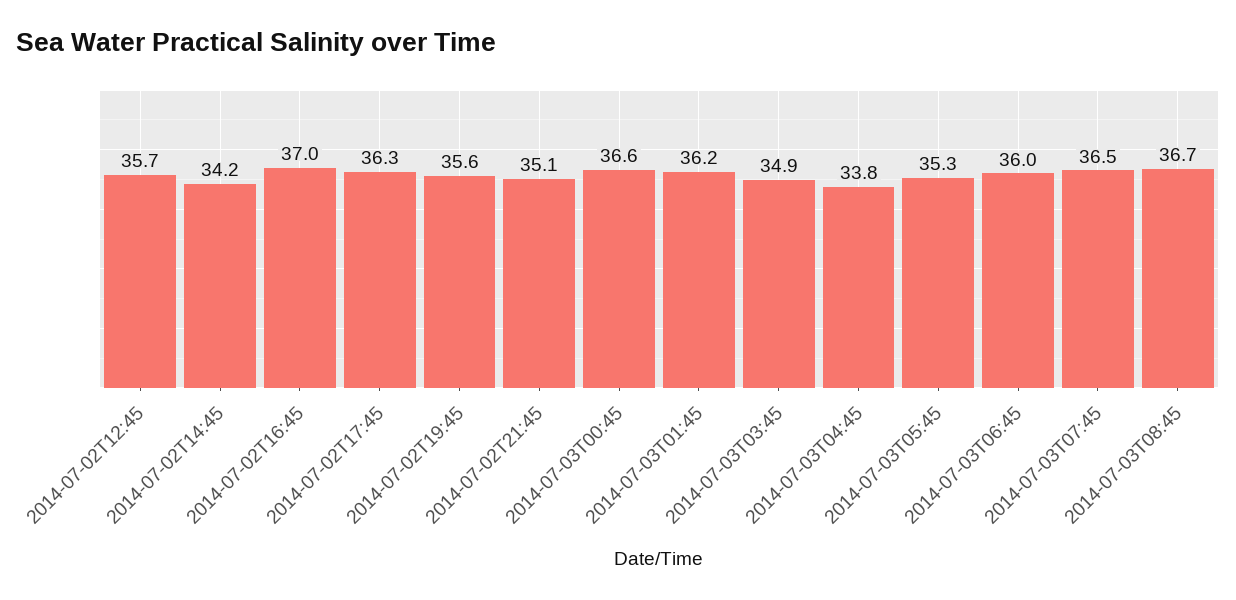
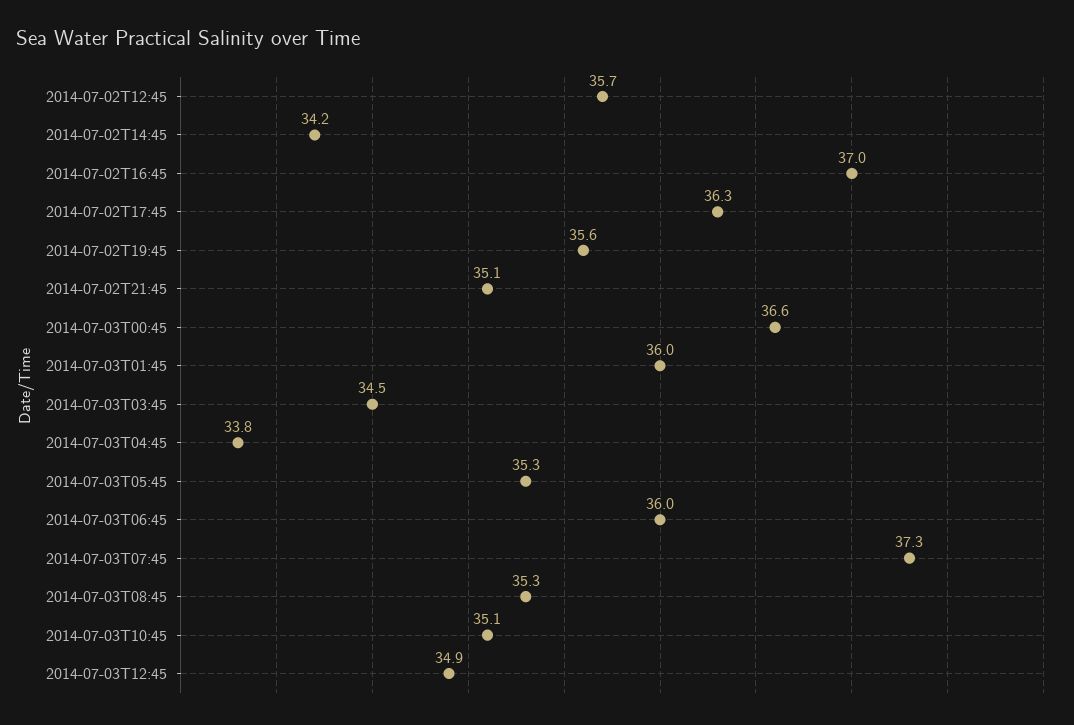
2014-07-03T01:45: 36.2 -> 36
2014-07-03T03:45: 34.9 -> 34.5
2014-07-03T07:45: 36.5 -> 37.3
2014-07-03T08:45: 36.7 -> 35.3
2014-07-03T10:45: none -> 35.1
2014-07-03T12:45: none -> 34.9

